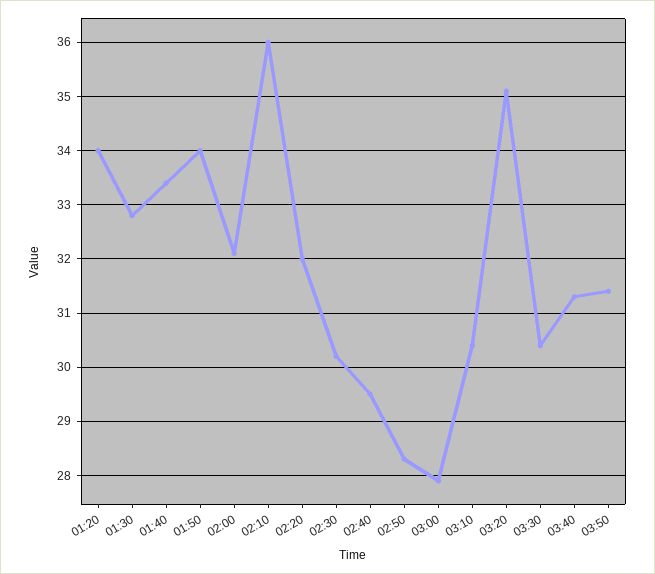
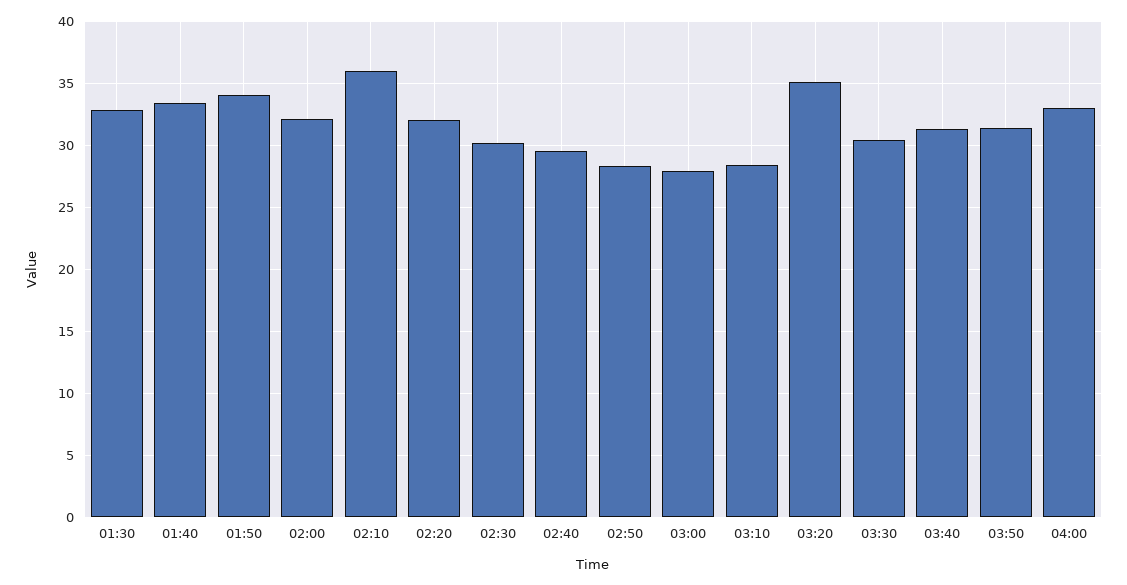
01:20: 34 -> none
03:10: 30.5 -> 28.5
04:00: none -> 33

